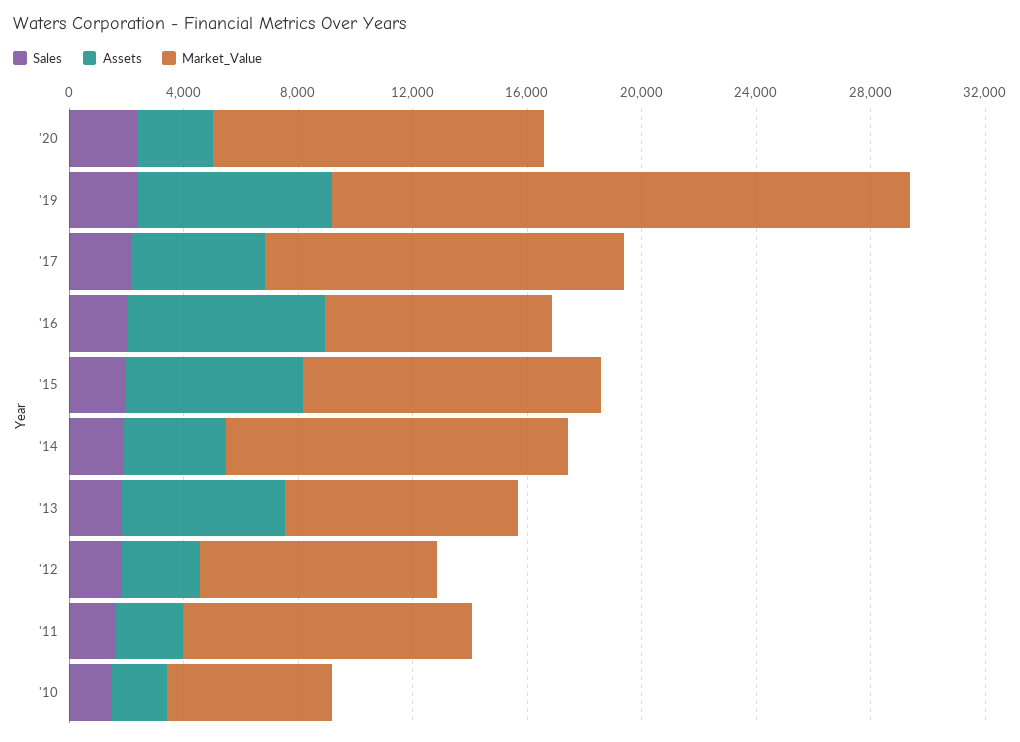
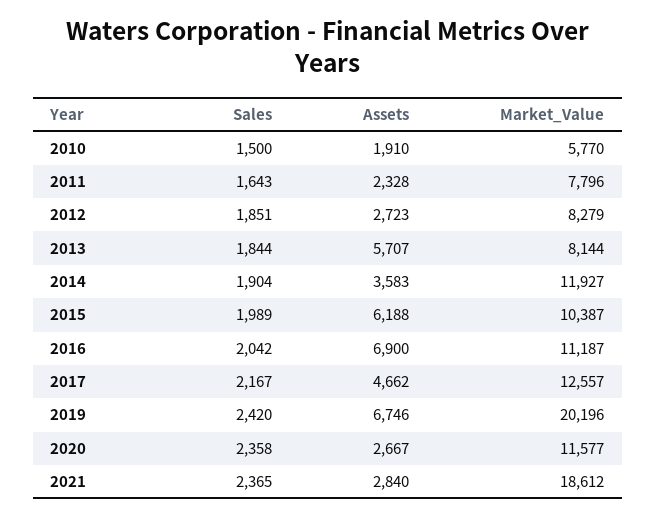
Market_Value, '16: 8000 -> 11187
Market_Value, '11: 10000 -> 7796
Sales, 2021: none -> 2365
Assets, 2021: none -> 2840
Market_Value, 2021: none -> 18612

